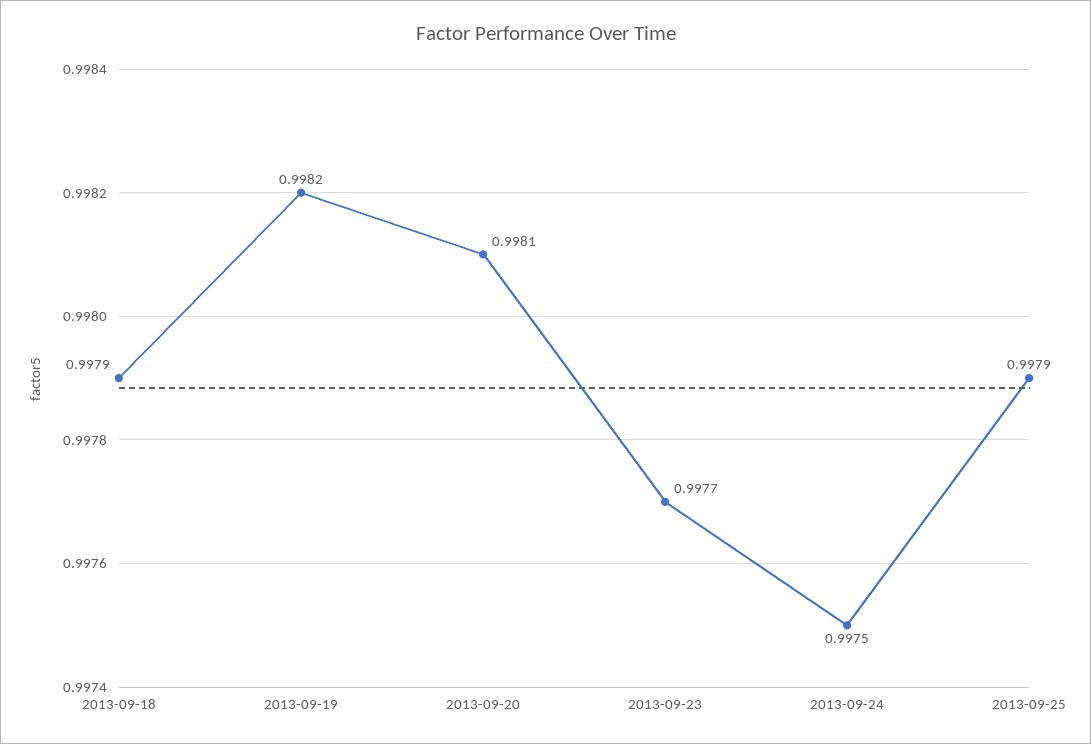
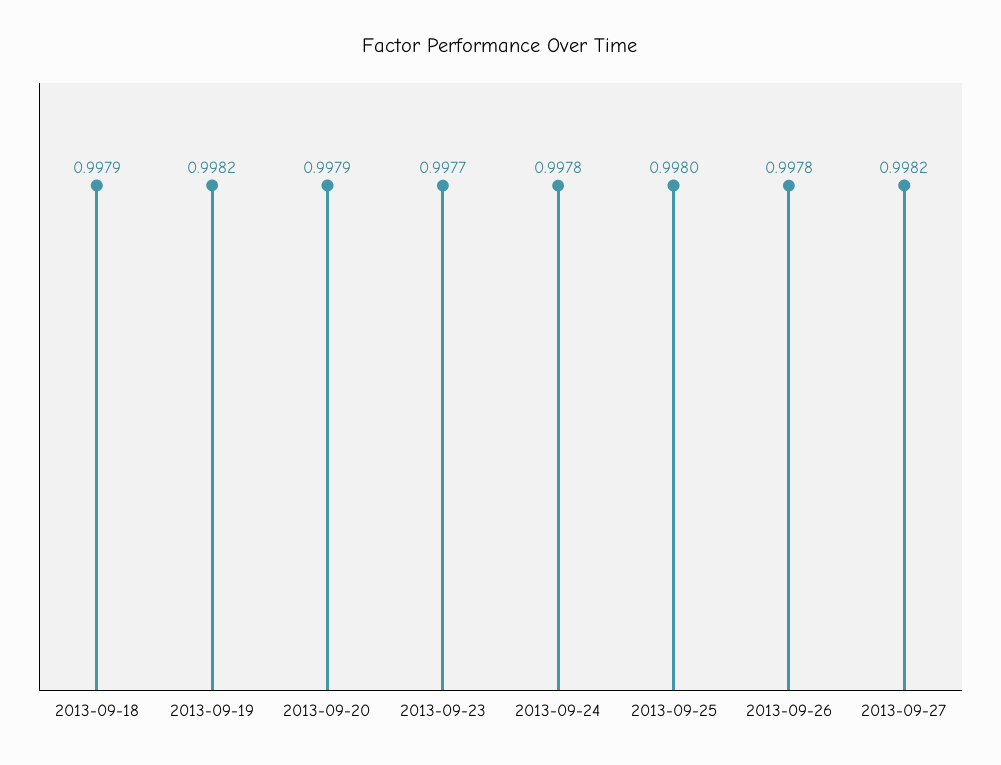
2013-09-20: 0.9981 -> 0.9979
2013-09-24: 0.9975 -> 0.9978
2013-09-25: 0.9979 -> 0.998
2013-09-26: none -> 0.9978
2013-09-27: none -> 0.9982

